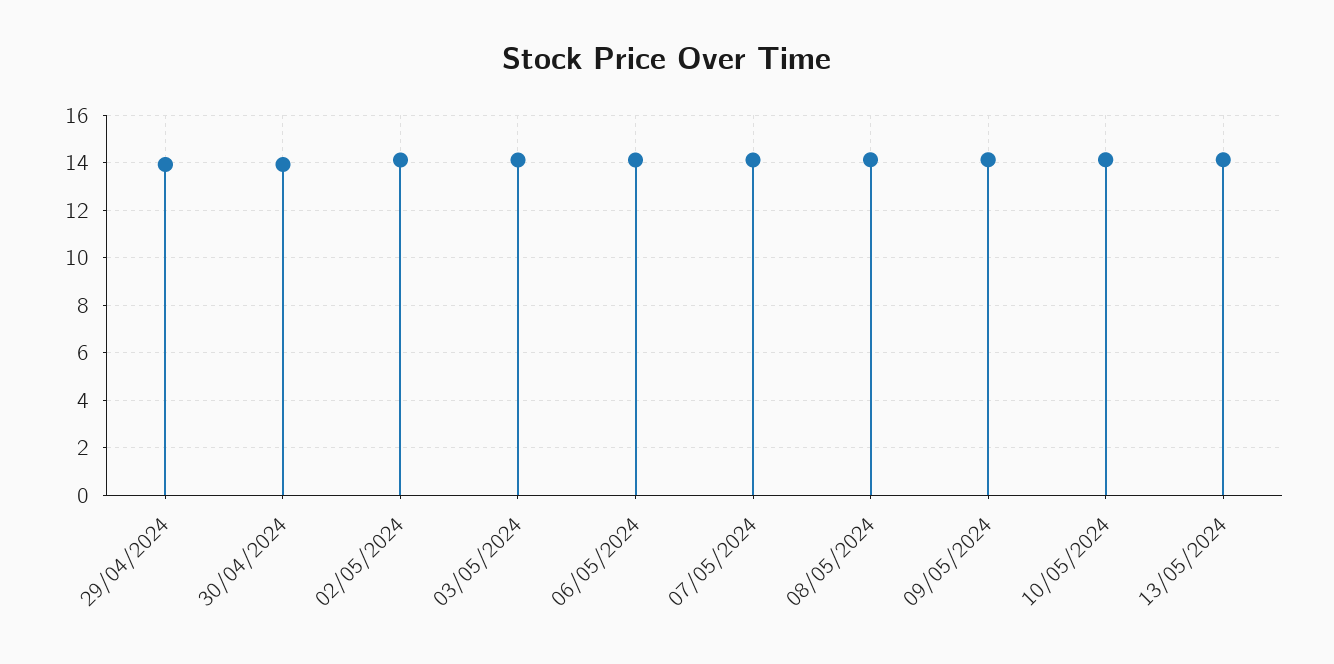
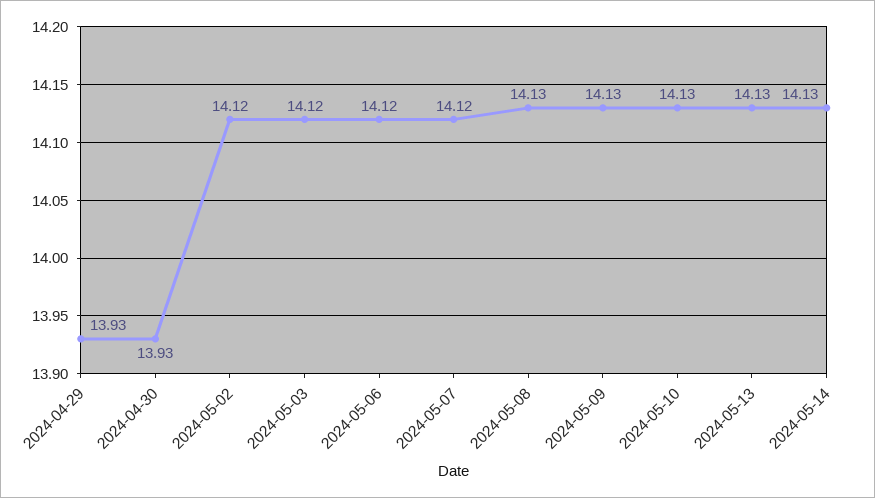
2024-05-14: none -> 14.13

